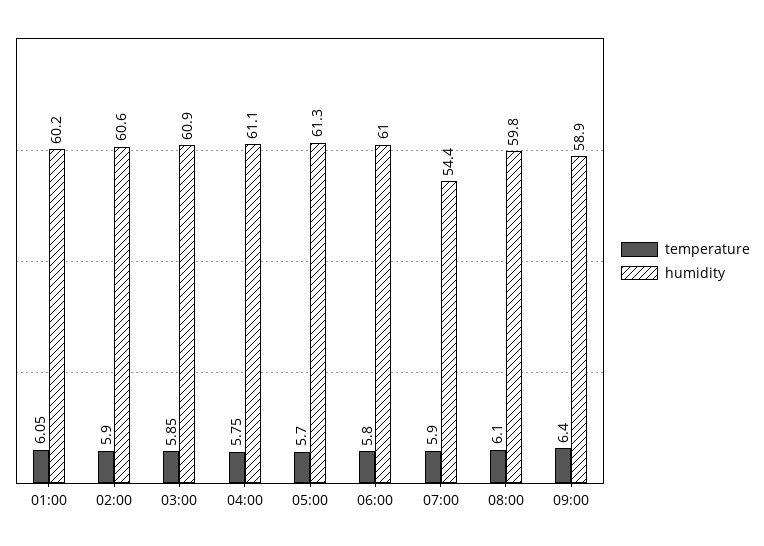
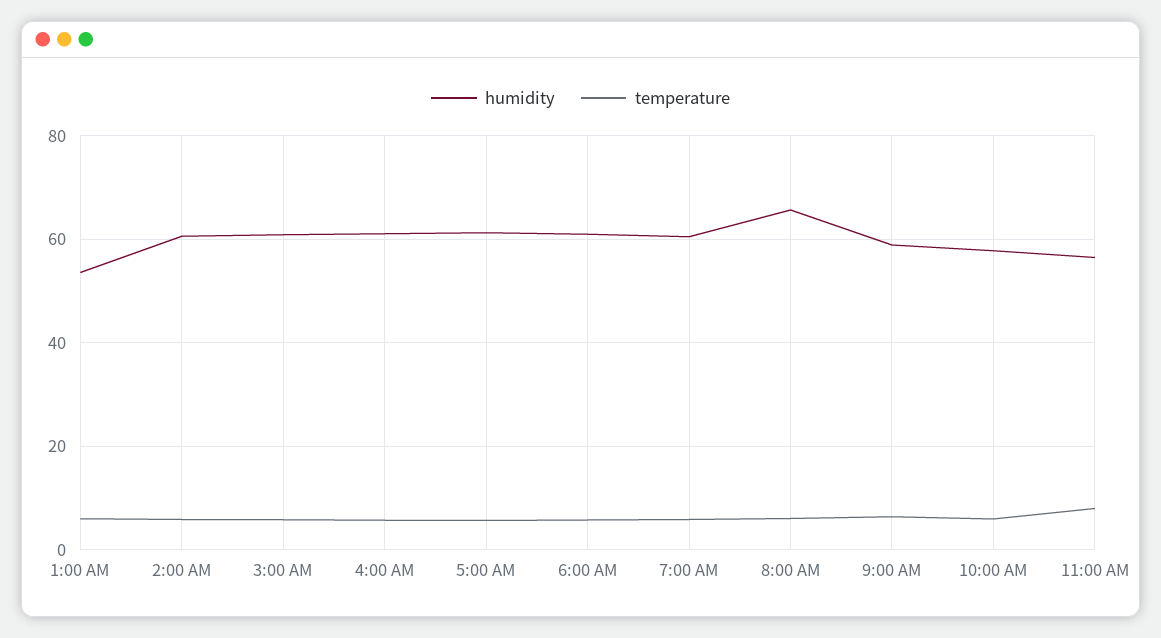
humidity, 01:00: 60.2 -> 54
humidity, 07:00: 54.4 -> 60
humidity, 08:00: 59.8 -> 66
humidity, 10:00 AM: none -> 58
temperature, 10:00 AM: none -> 6
humidity, 11:00 AM: none -> 56
temperature, 11:00 AM: none -> 8

